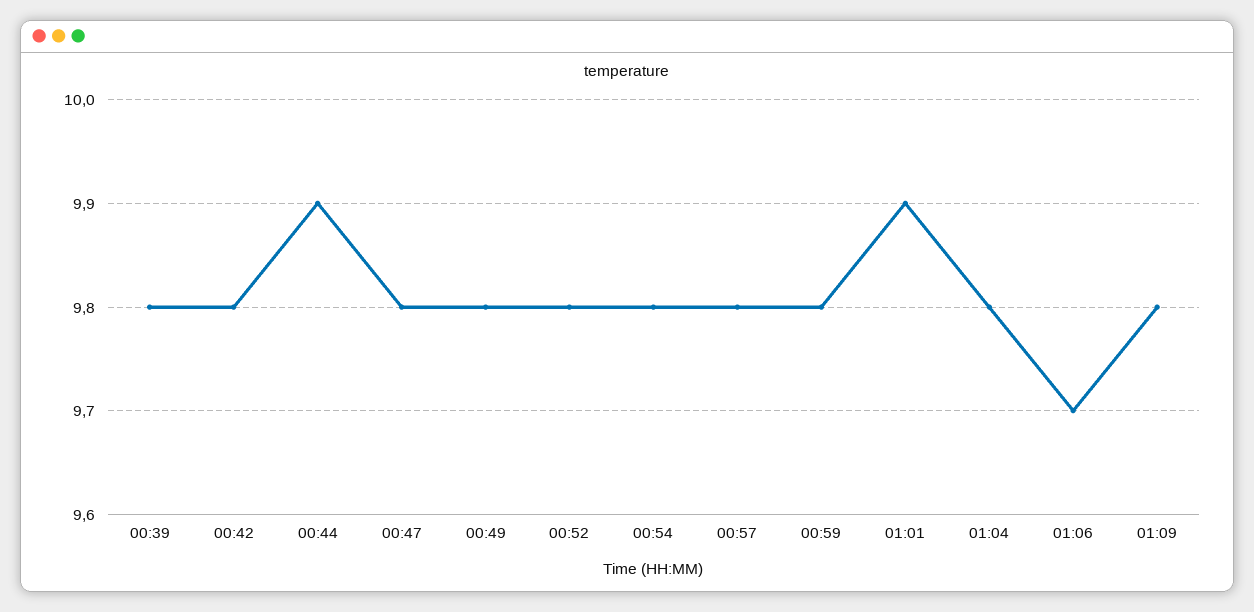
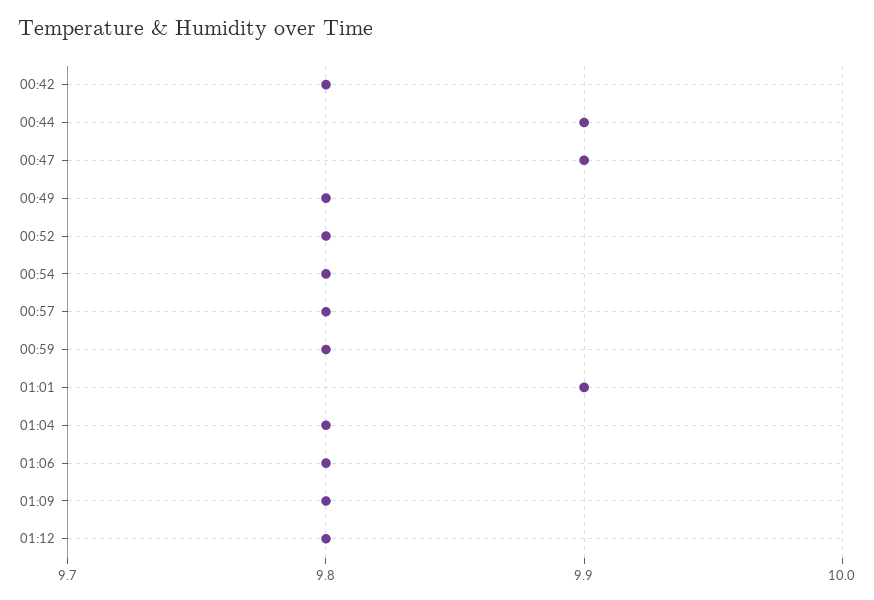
00:39: 9.8 -> none
00:47: 9.8 -> 9.9
01:06: 9.7 -> 9.8
01:12: none -> 9.8

